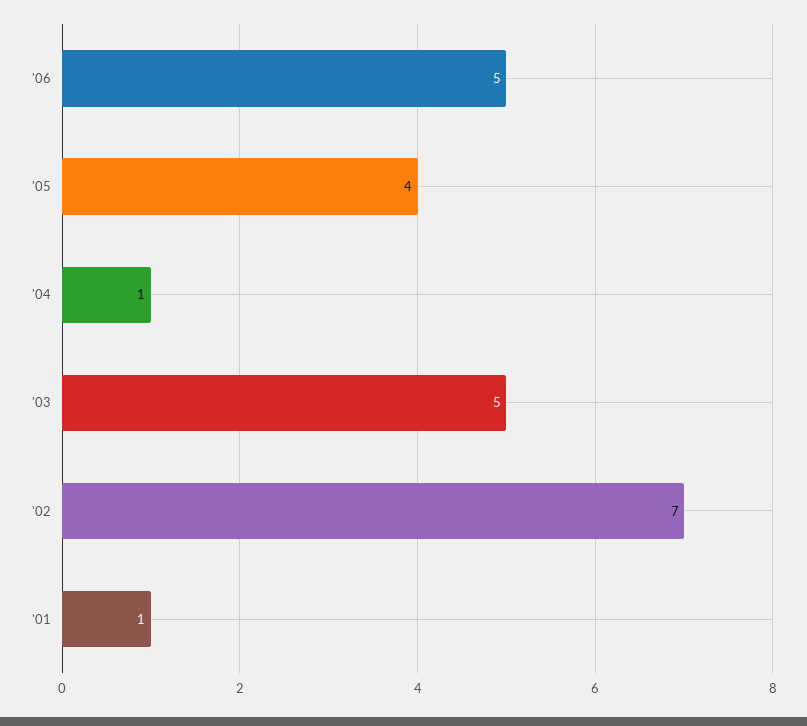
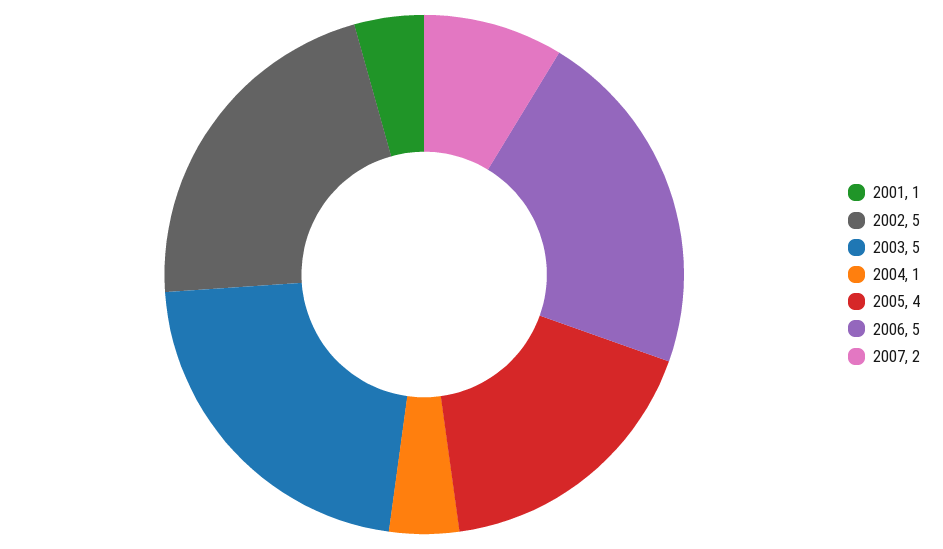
'02: 7 -> 5
2007: none -> 2

